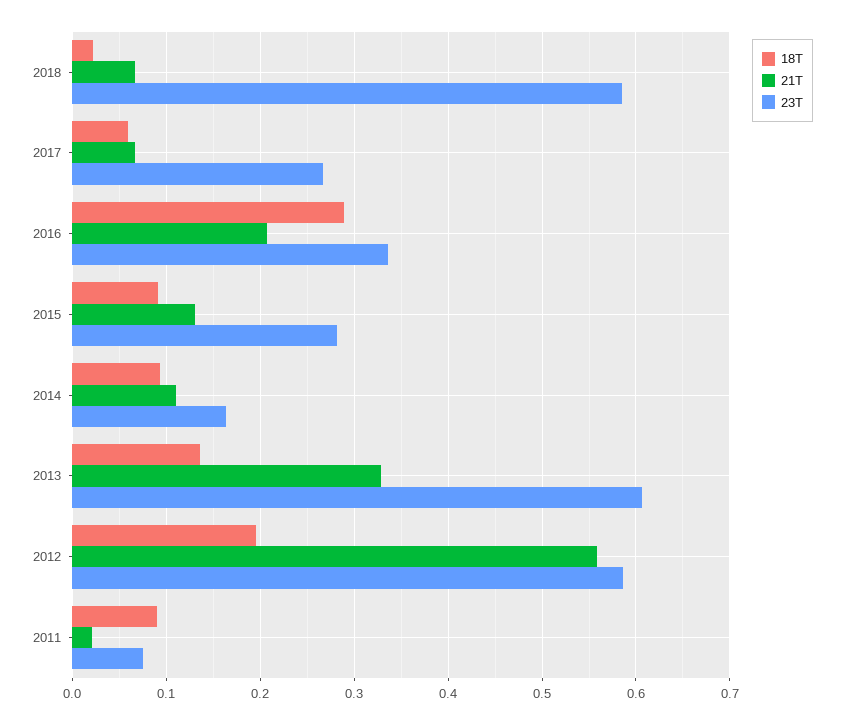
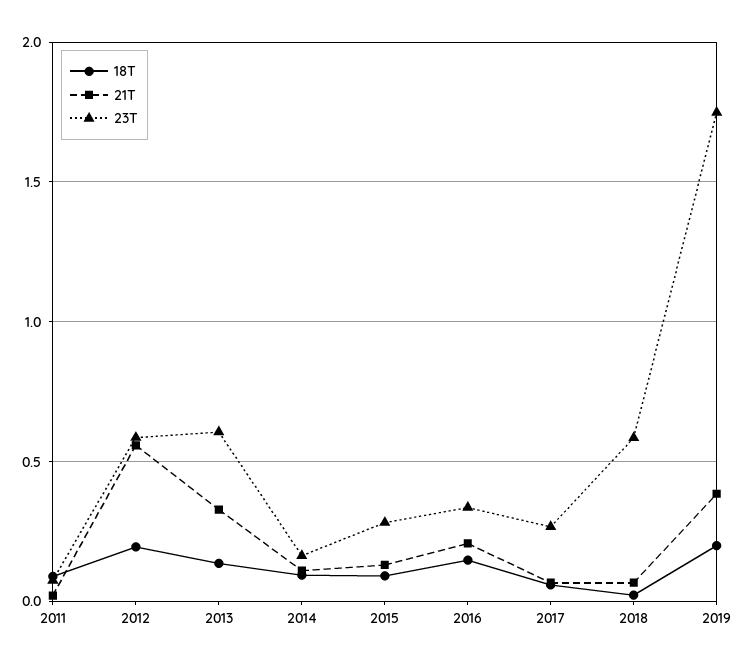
18T, 2016: 0.29 -> 0.15
18T, 2019: none -> 0.2
21T, 2019: none -> 0.4
23T, 2019: none -> 1.75

